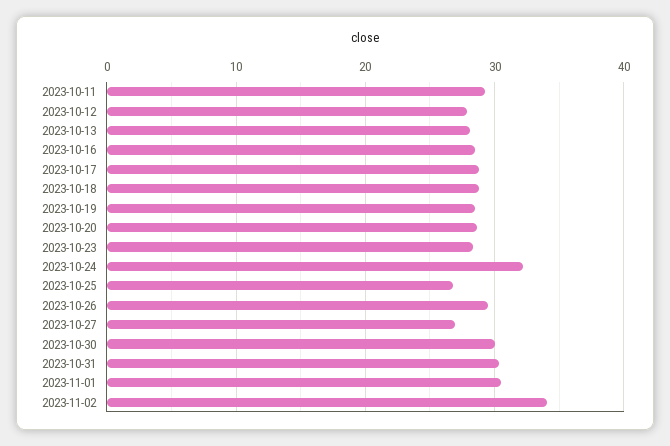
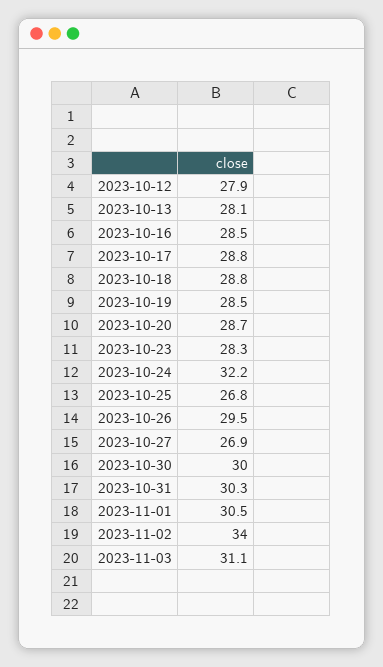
2023-10-11: 29 -> none
2023-11-03: none -> 31.1

